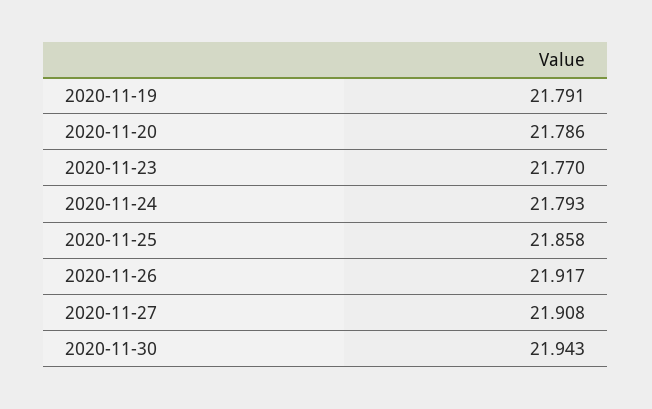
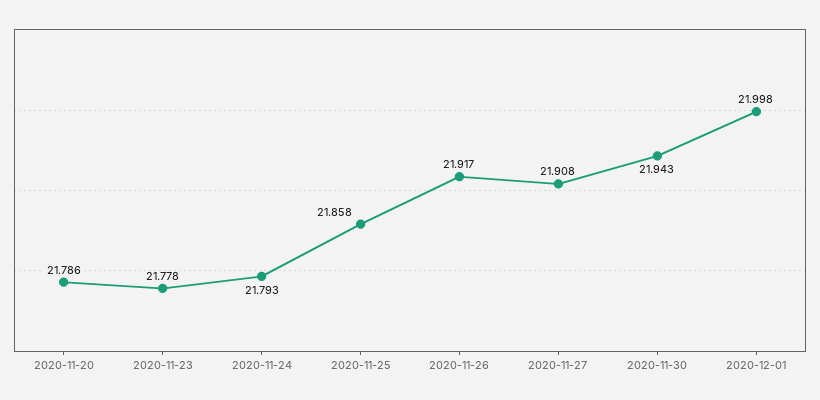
2020-11-19: 21.791 -> none
2020-11-23: 21.77 -> 21.778
2020-12-01: none -> 21.998

